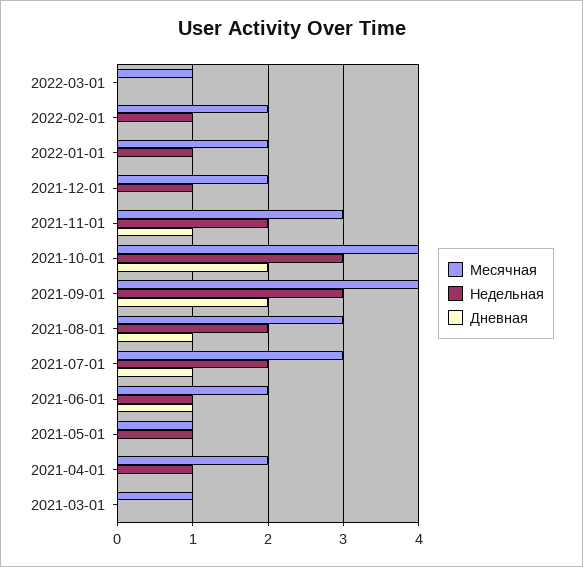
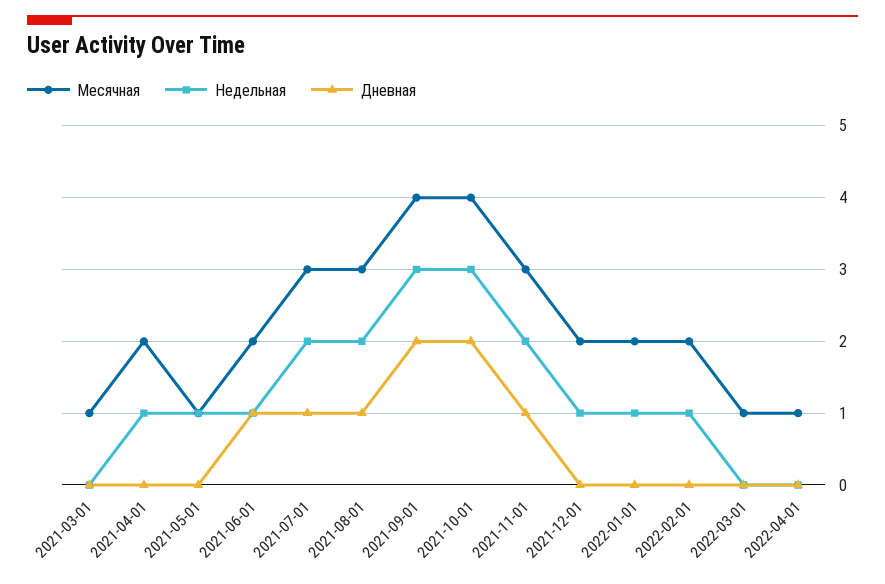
Месячная, 2022-04-01: none -> 1
Недельная, 2022-04-01: none -> 0
Дневная, 2022-04-01: none -> 0

